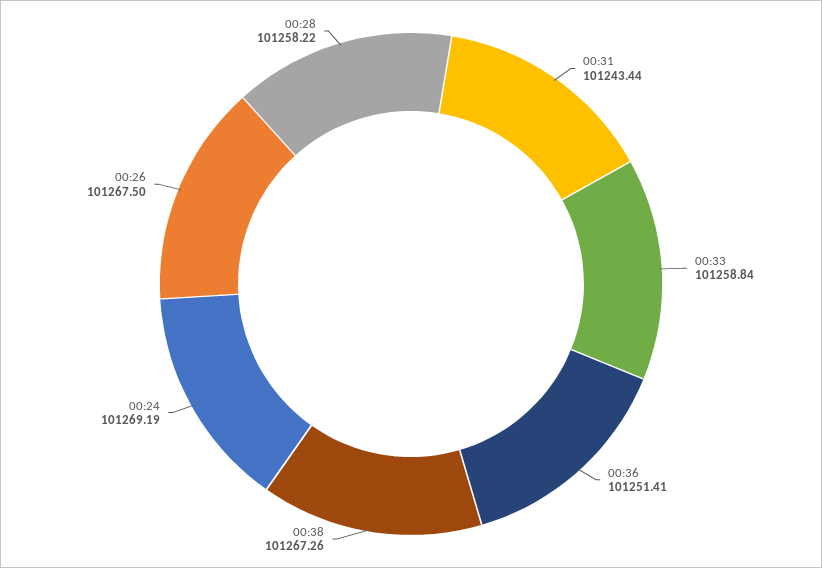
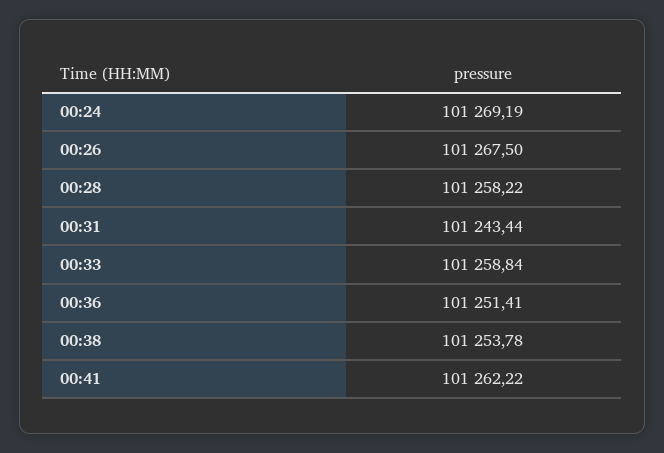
00:38: 101267.26 -> 101253.78
00:41: none -> 101262.22

